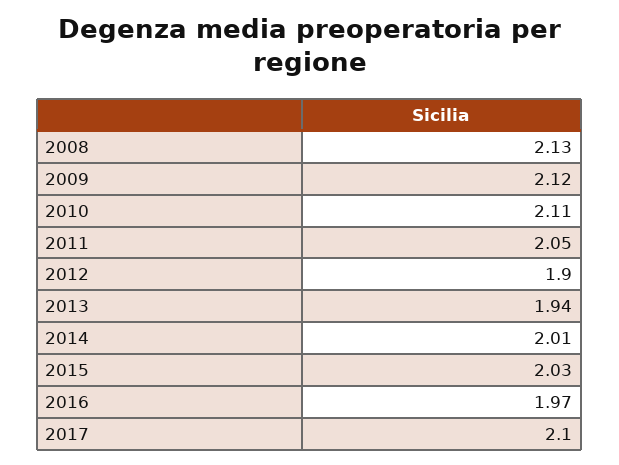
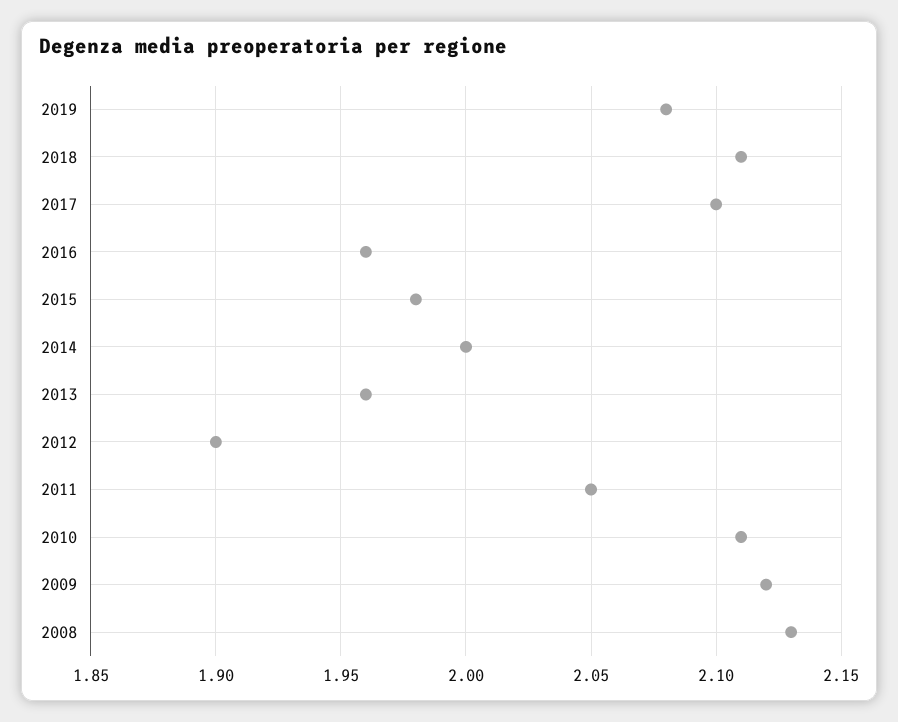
2013: 1.94 -> 1.96
2014: 2.01 -> 2
2015: 2.03 -> 1.98
2016: 1.97 -> 1.96
2019: none -> 2.08
2018: none -> 2.11

